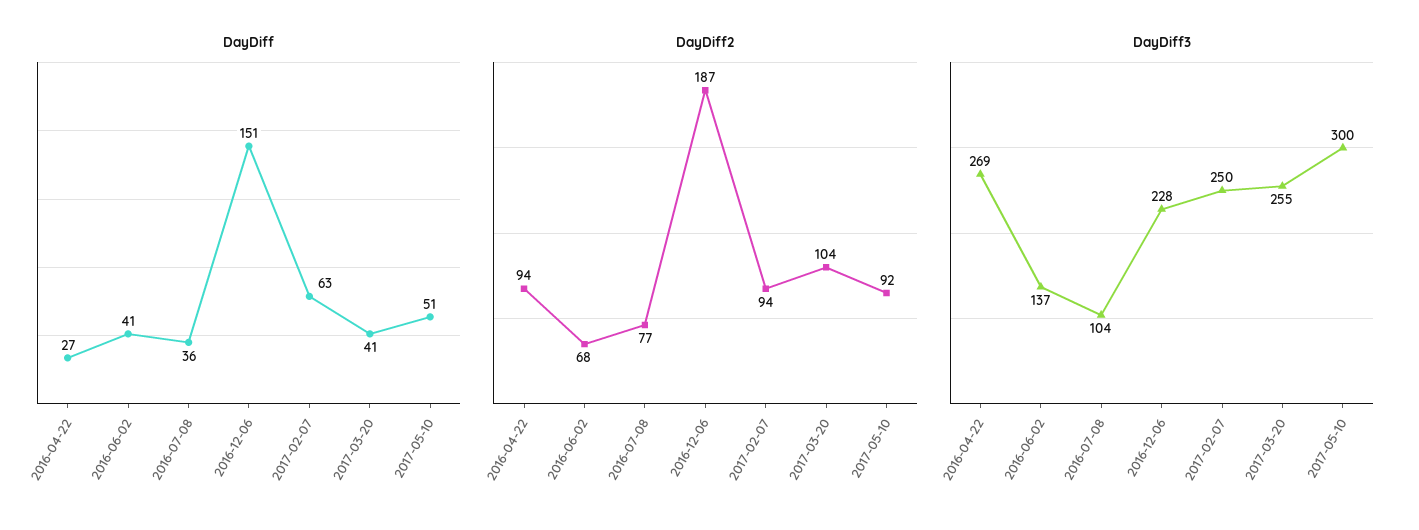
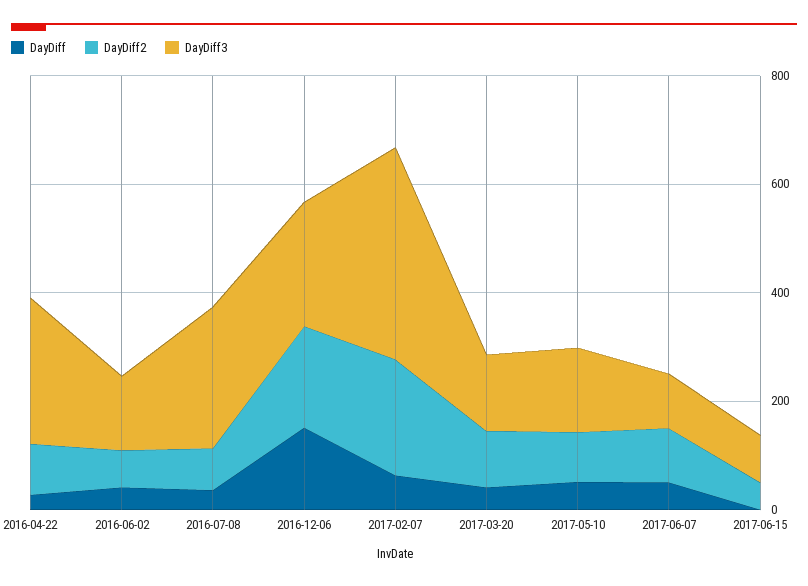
DayDiff2, 2017-02-07: 94 -> 200
DayDiff3, 2016-07-08: 104 -> 250
DayDiff3, 2017-02-07: 250 -> 400
DayDiff3, 2017-03-20: 255 -> 150
DayDiff3, 2017-05-10: 300 -> 150
DayDiff, 2017-06-07: none -> 50
DayDiff2, 2017-06-07: none -> 100
DayDiff3, 2017-06-07: none -> 100
DayDiff, 2017-06-15: none -> 0
DayDiff2, 2017-06-15: none -> 50
DayDiff3, 2017-06-15: none -> 100

